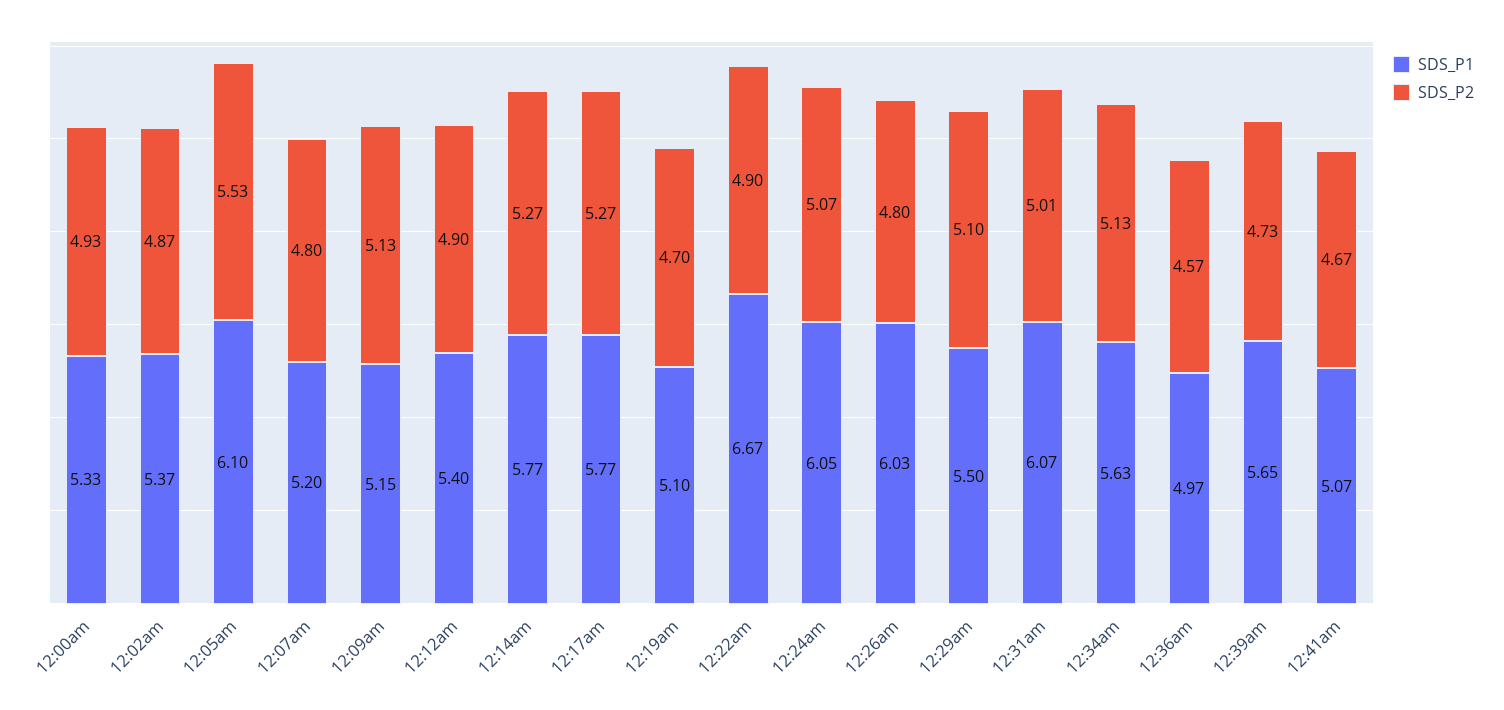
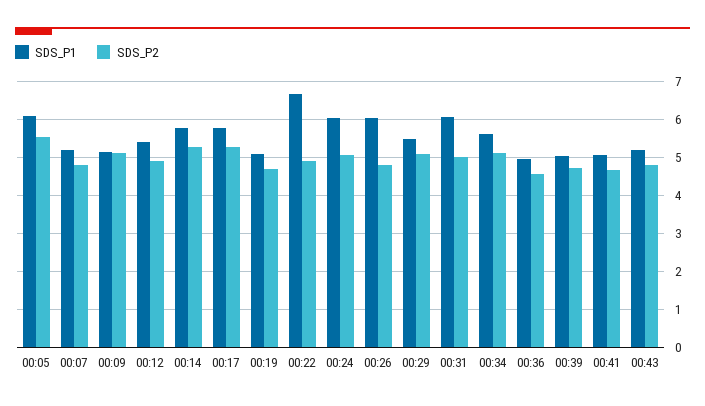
SDS_P1, 12:00am: 5.33 -> none
SDS_P2, 12:00am: 4.93 -> none
SDS_P1, 12:02am: 5.37 -> none
SDS_P2, 12:02am: 4.87 -> none
SDS_P1, 12:39am: 5.65 -> 5
SDS_P1, 00:43: none -> 5.2
SDS_P2, 00:43: none -> 4.8

